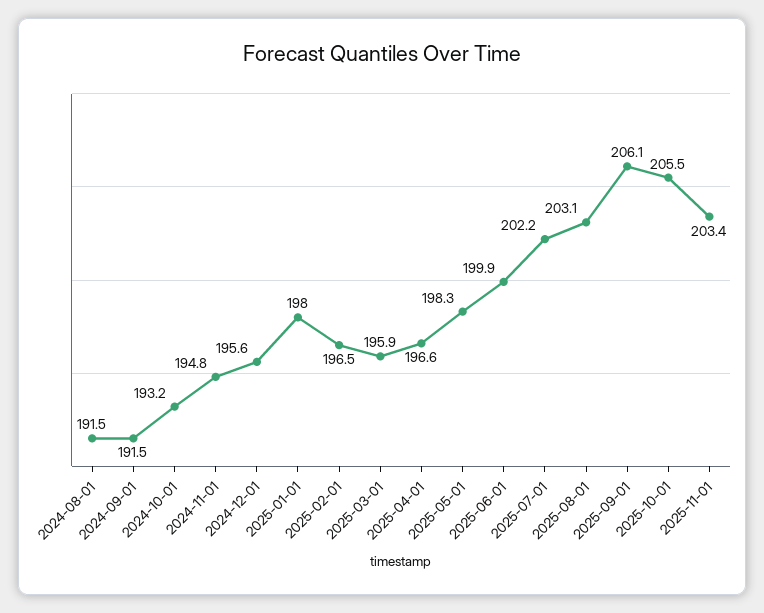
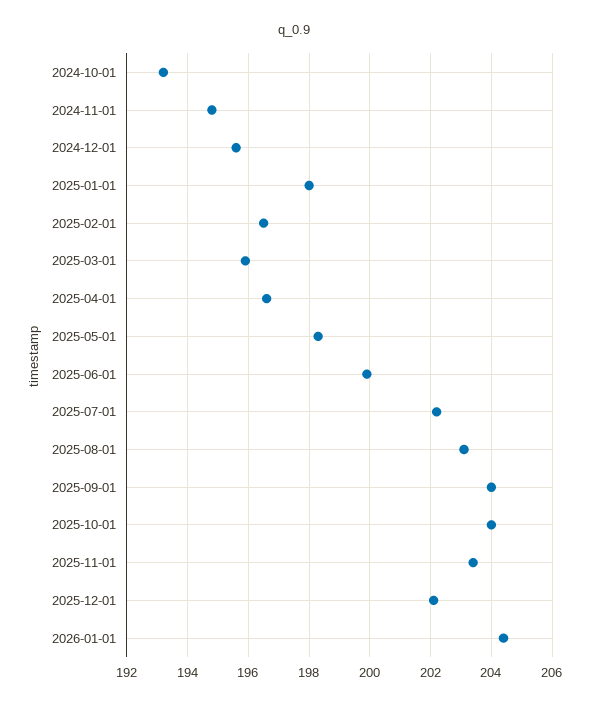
2024-08-01: 191.5 -> none
2024-09-01: 191.5 -> none
2025-09-01: 206.1 -> 204
2025-10-01: 205.5 -> 204
2025-12-01: none -> 202
2026-01-01: none -> 204.5

